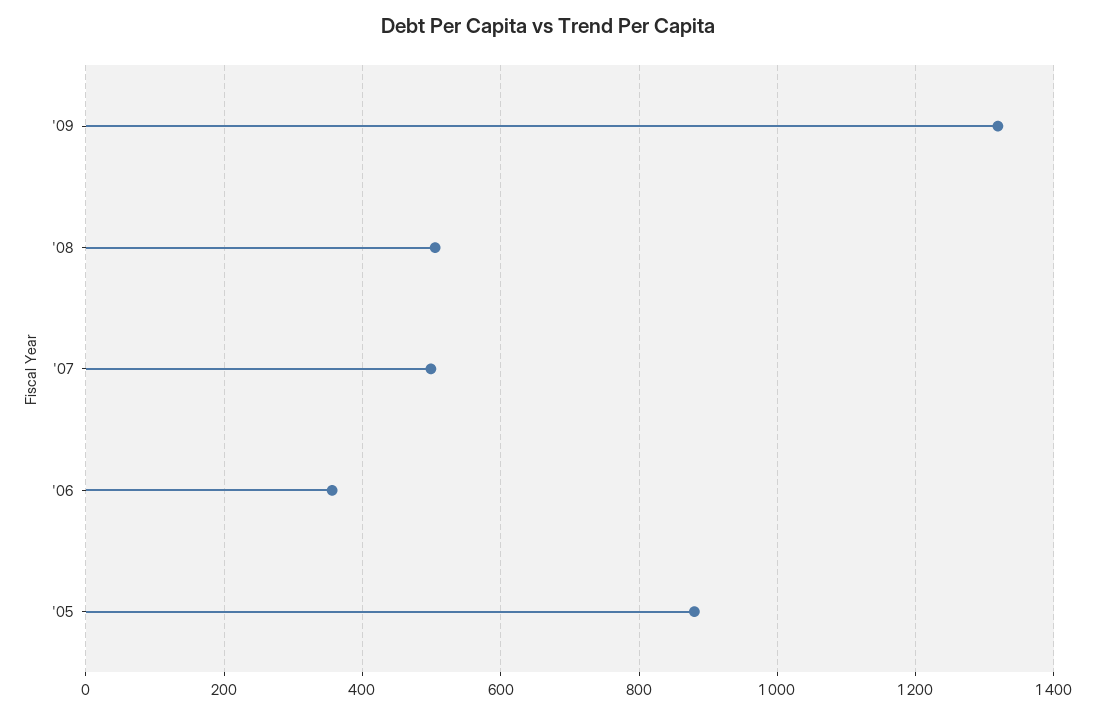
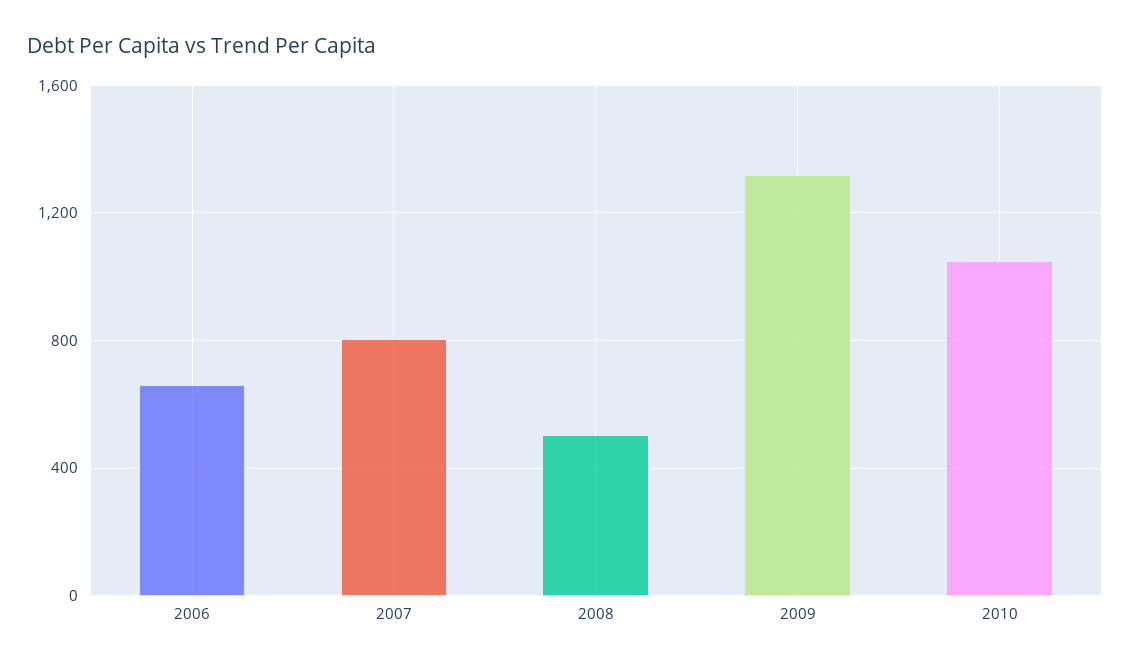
'07: 500 -> 800
'06: 360 -> 650
'05: 880 -> none
2010: none -> 1050

